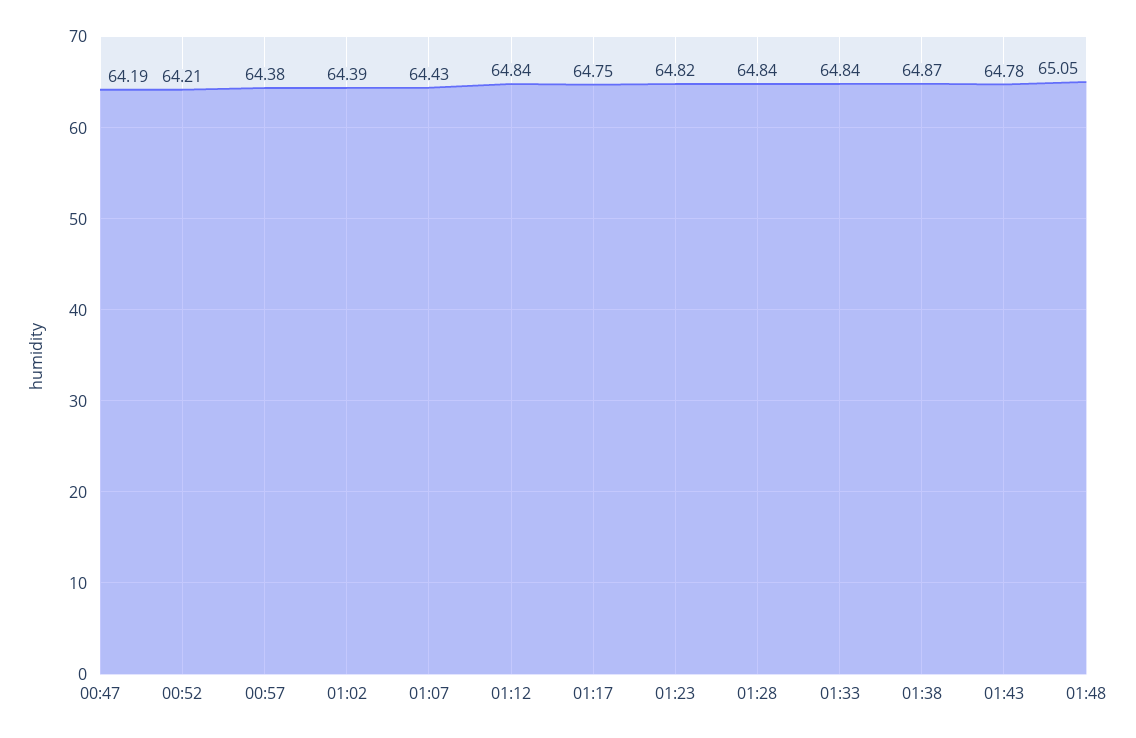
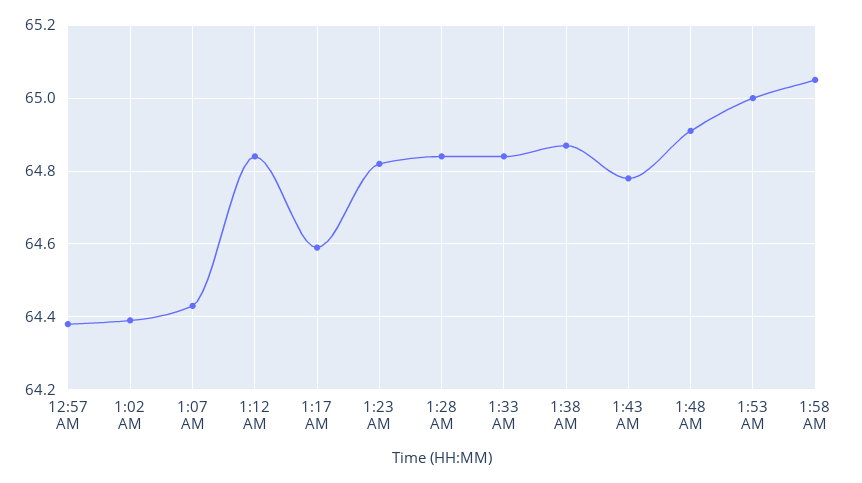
00:47: 64.19 -> none
00:52: 64.21 -> none
01:17: 64.75 -> 64.6
01:48: 65.05 -> 64.9
1:53 AM: none -> 65
1:58 AM: none -> 65.05

